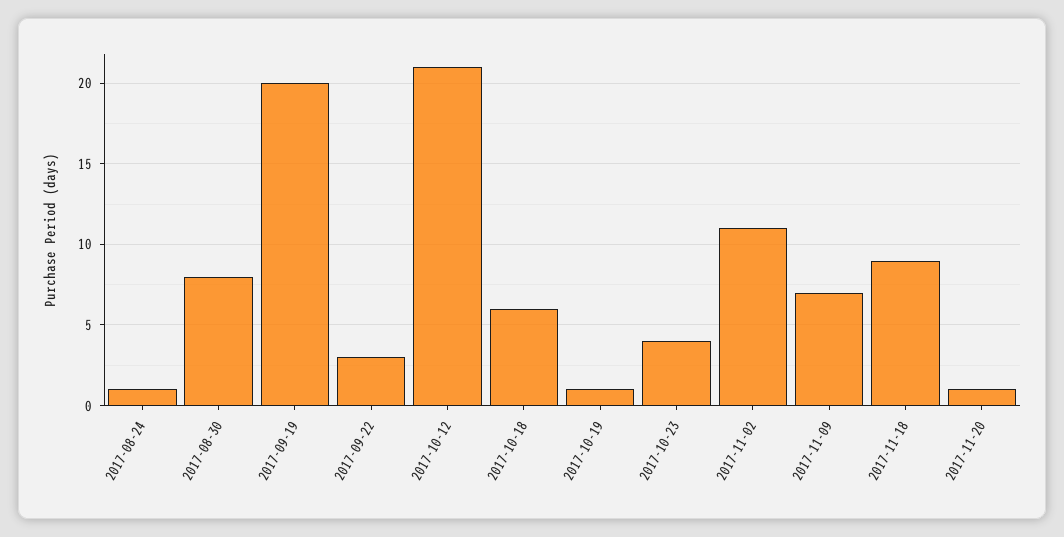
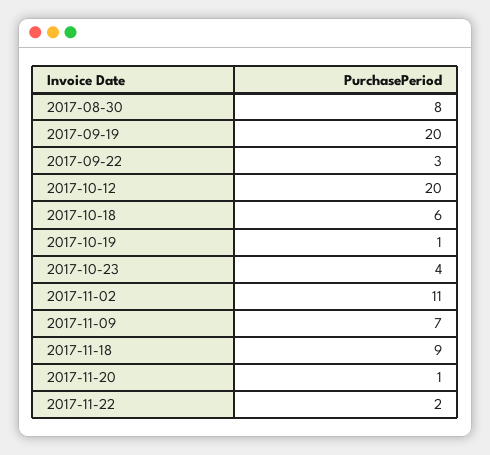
2017-08-24: 1 -> none
2017-10-12: 21 -> 20
2017-11-22: none -> 2

